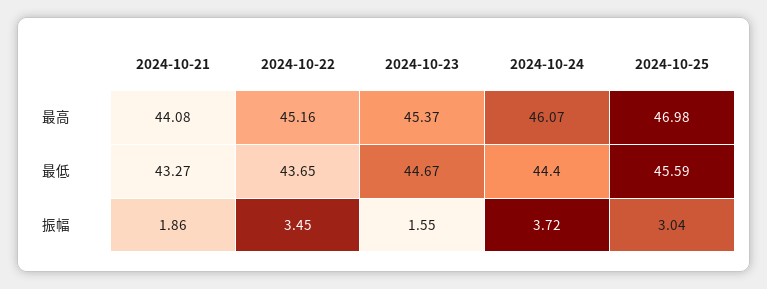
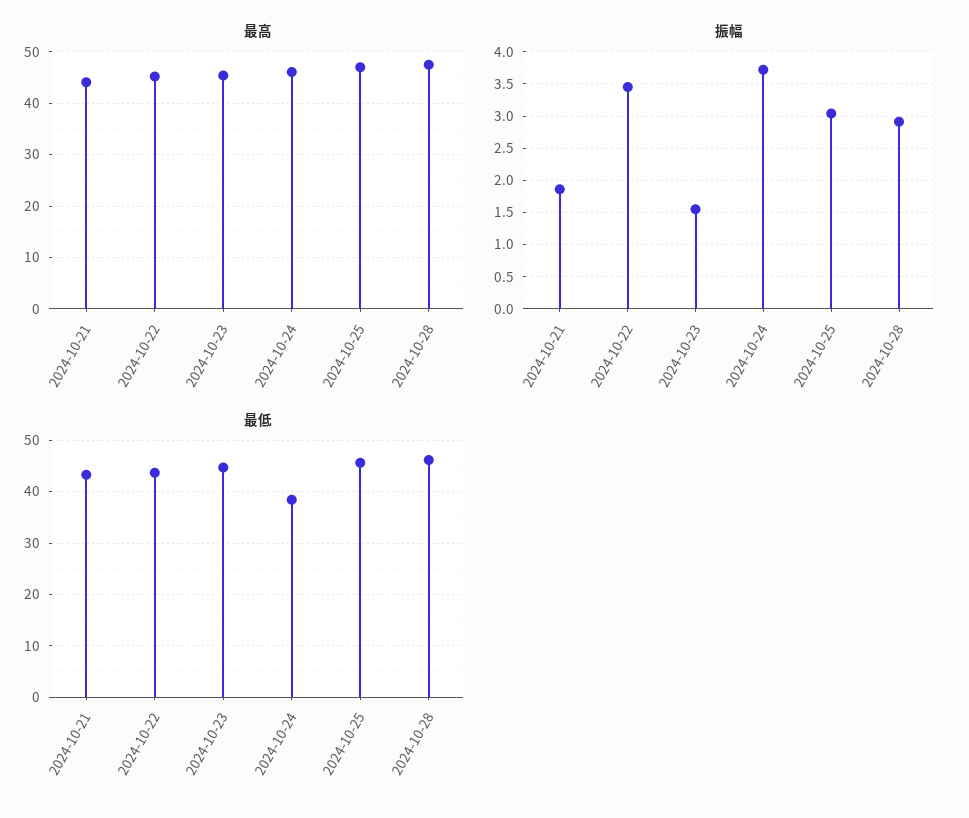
最低, 2024-10-24: 44.4 -> 38
最高, 2024-10-28: none -> 48
振幅, 2024-10-28: none -> 2.9
最低, 2024-10-28: none -> 46

